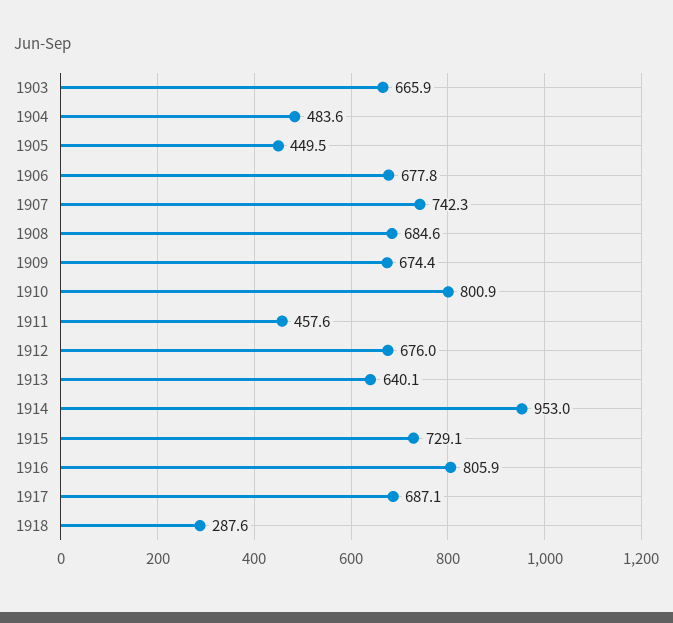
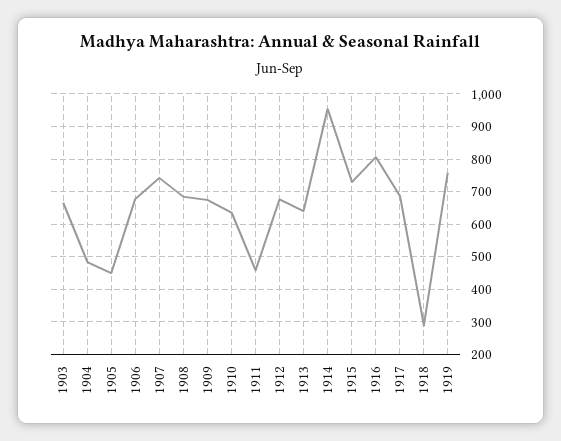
1910: 800.9 -> 640
1919: none -> 760

